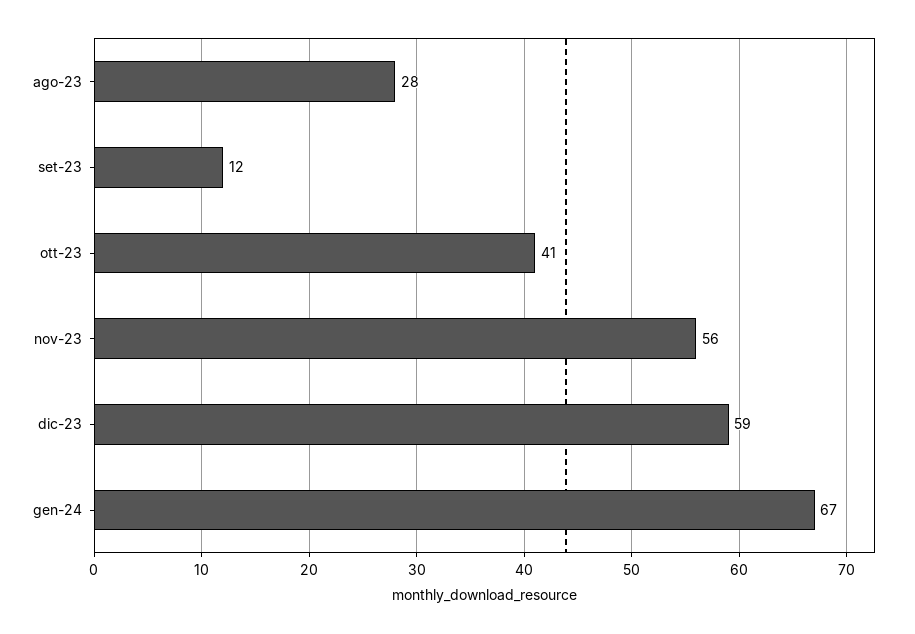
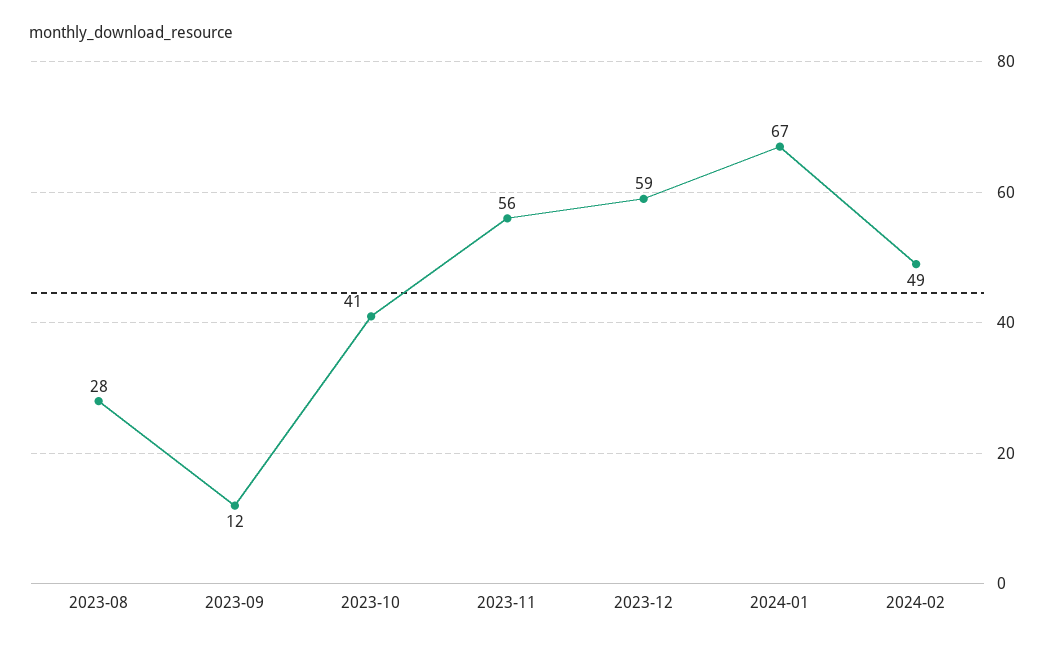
2024-02: none -> 49

